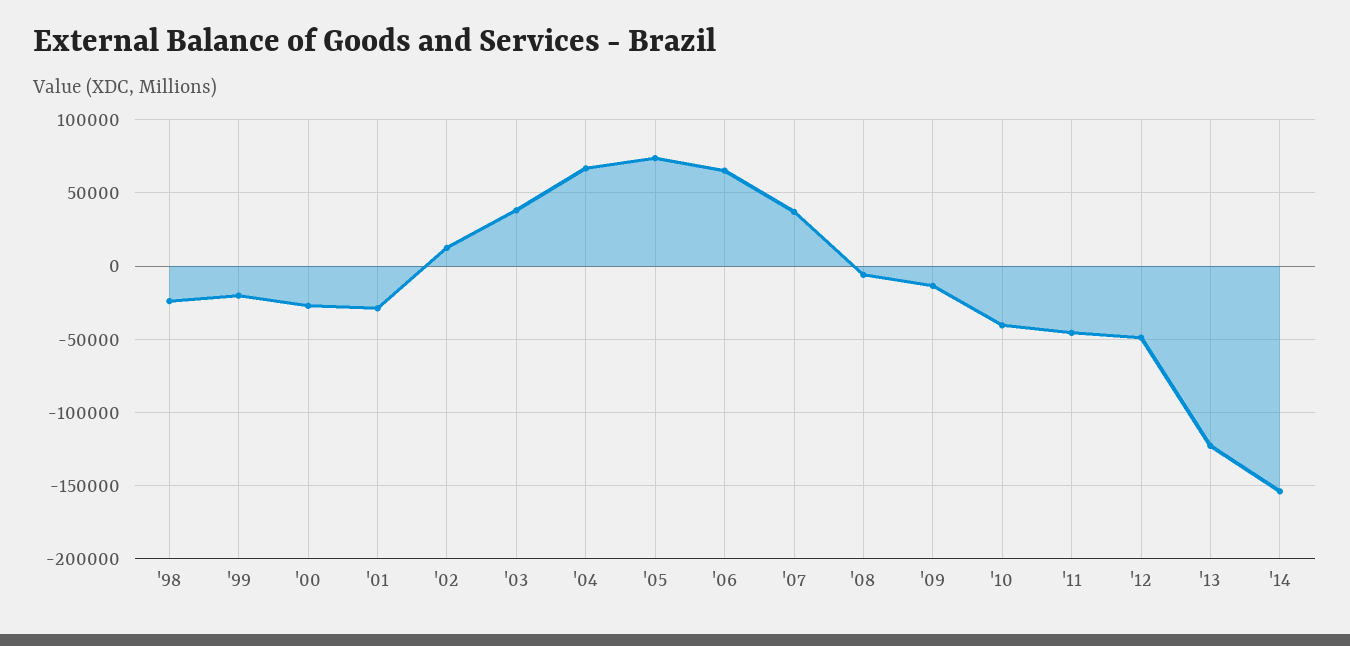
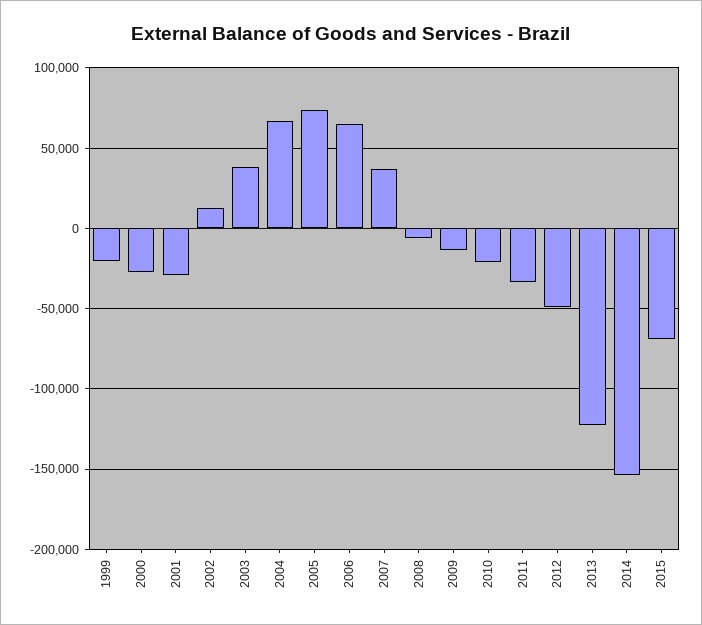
'98: -25000 -> none
'10: -40000 -> -20000
'11: -45000 -> -35000
2015: none -> -70000

